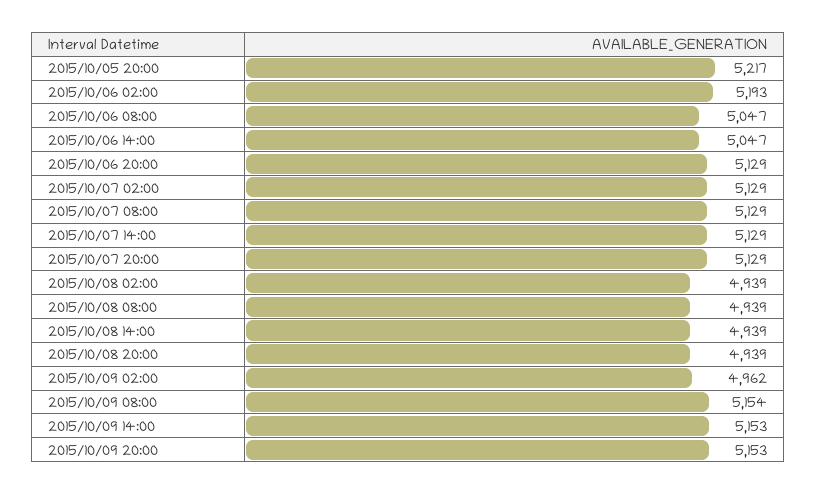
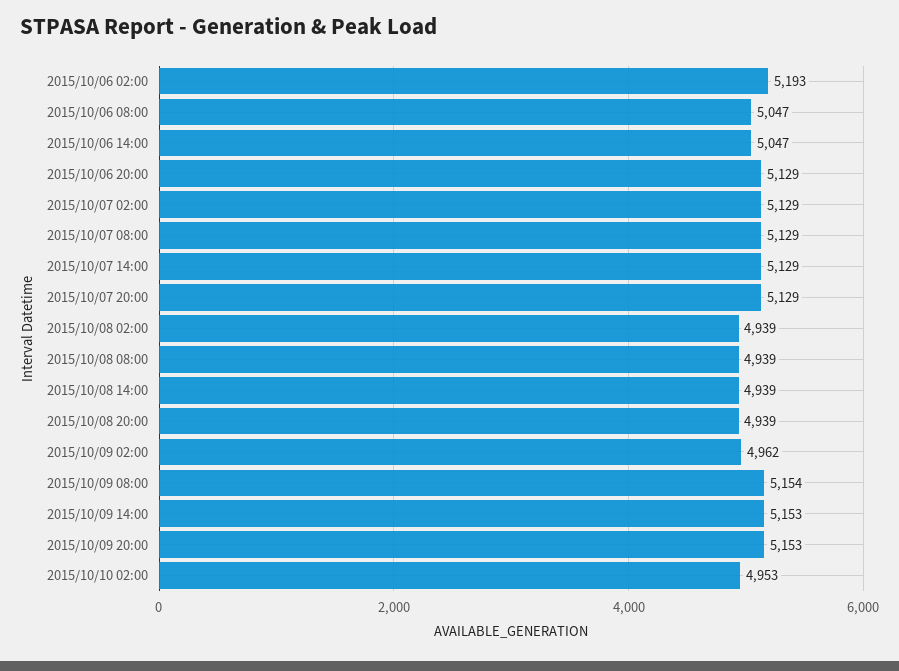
2015/10/05 20:00: 5217 -> none
2015/10/10 02:00: none -> 4953

